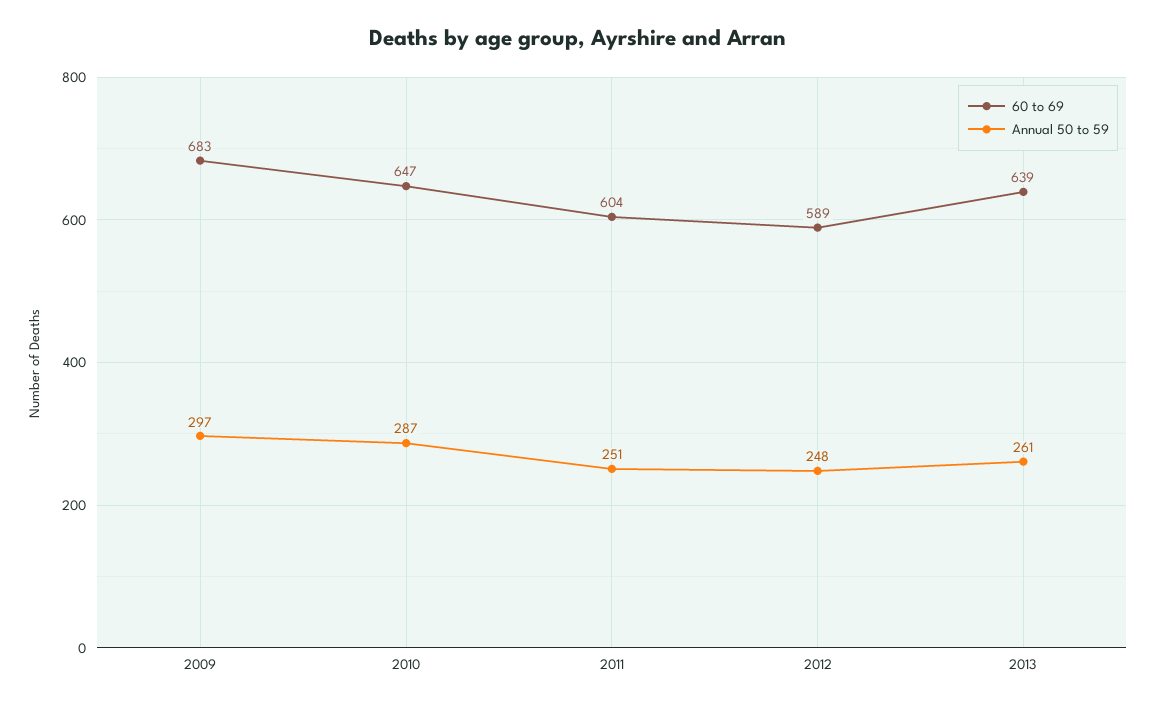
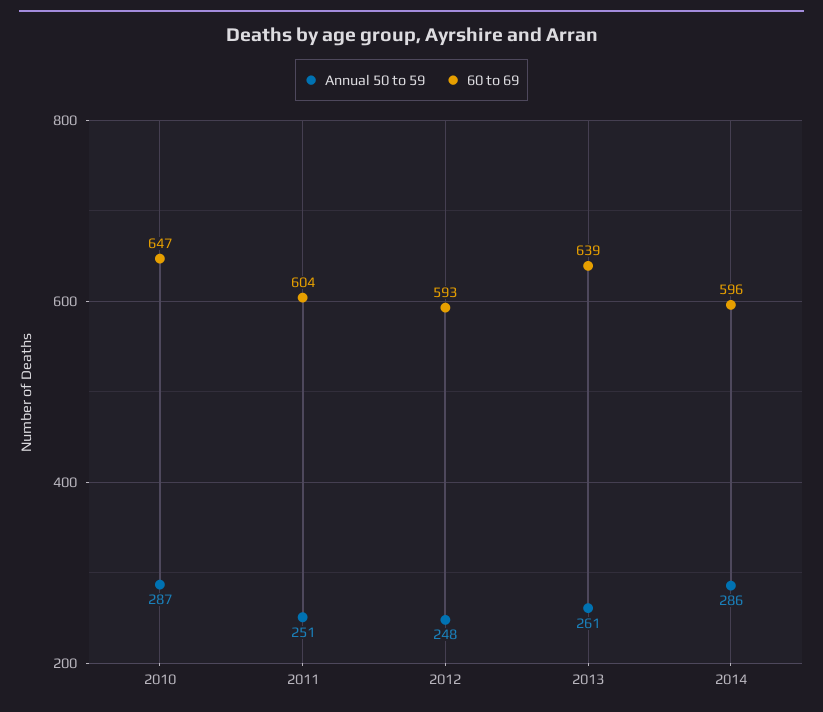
60 to 69, 2009: 683 -> none
Annual 50 to 59, 2009: 297 -> none
60 to 69, 2012: 589 -> 593
Annual 50 to 59, 2014: none -> 286
60 to 69, 2014: none -> 596

